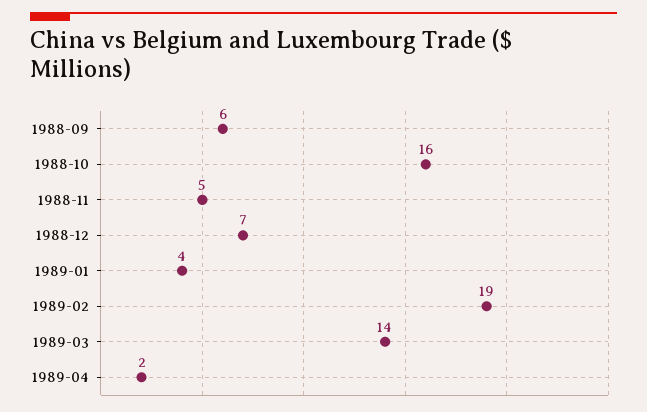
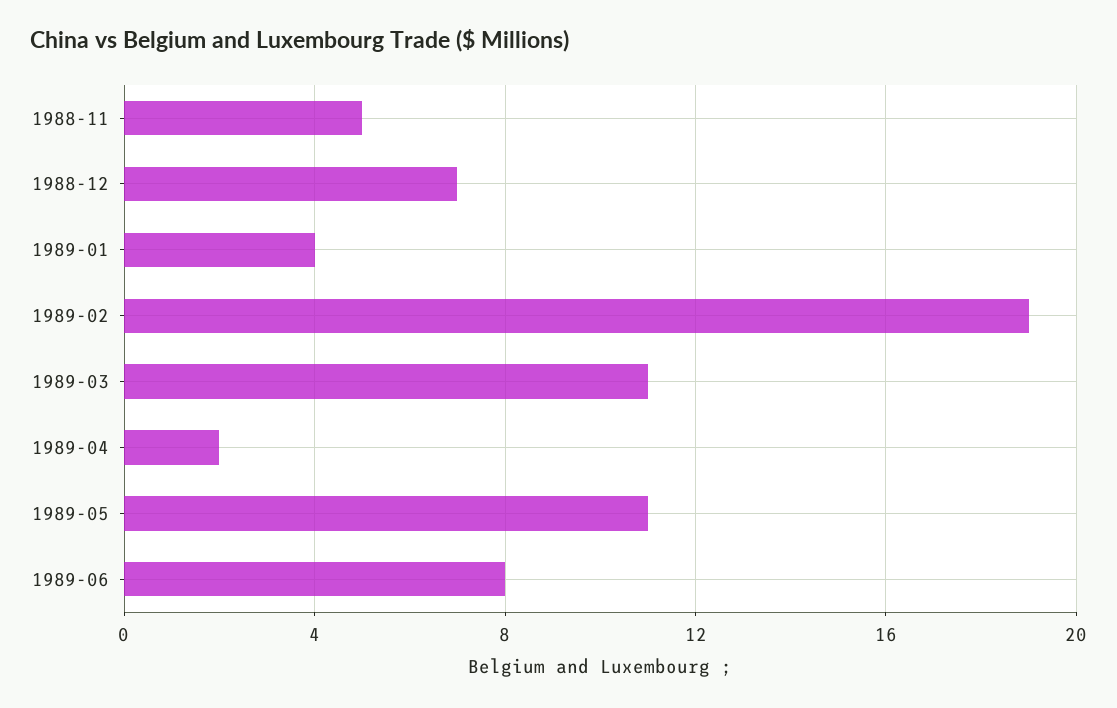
1988-09: 6 -> none
1988-10: 16 -> none
1989-03: 14 -> 11
1989-05: none -> 11
1989-06: none -> 8

